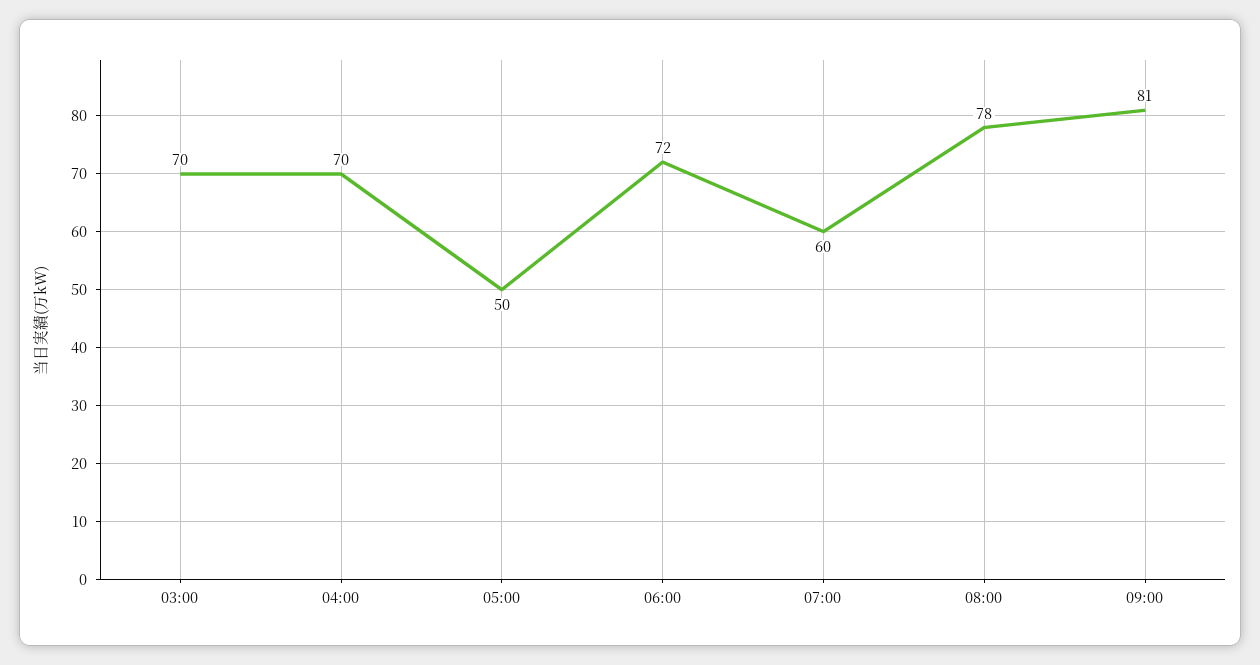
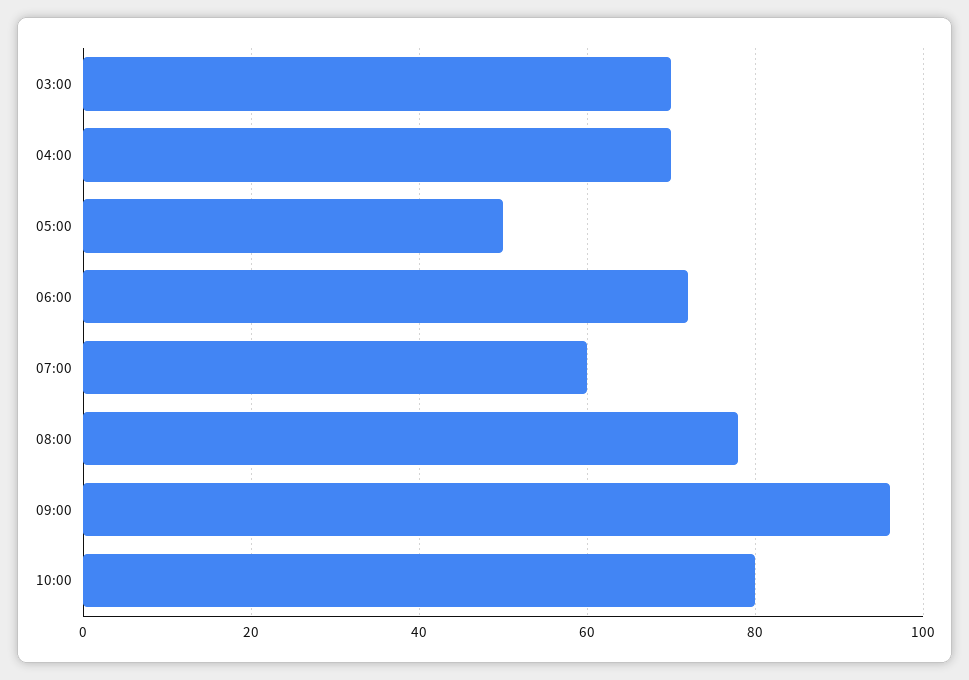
09:00: 81 -> 95
10:00: none -> 80

